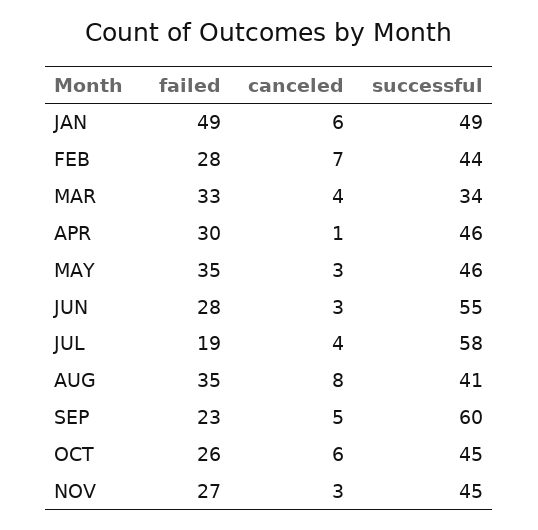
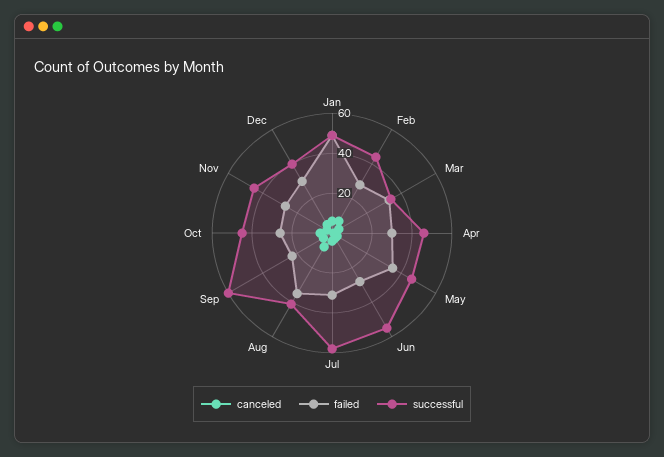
failed, JUL: 19 -> 30
canceled, Dec: none -> 5
failed, Dec: none -> 30
successful, Dec: none -> 40

